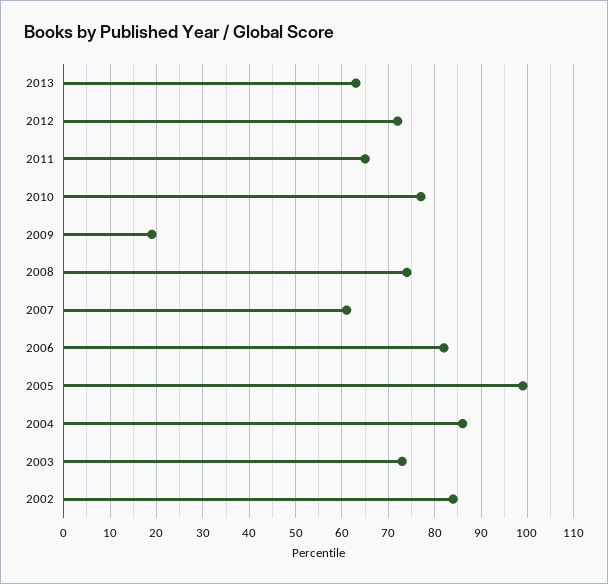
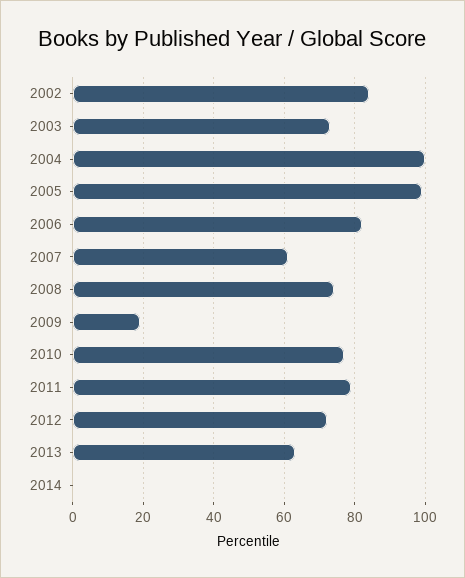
2011: 65 -> 80
2004: 85 -> 100
2014: none -> 0

